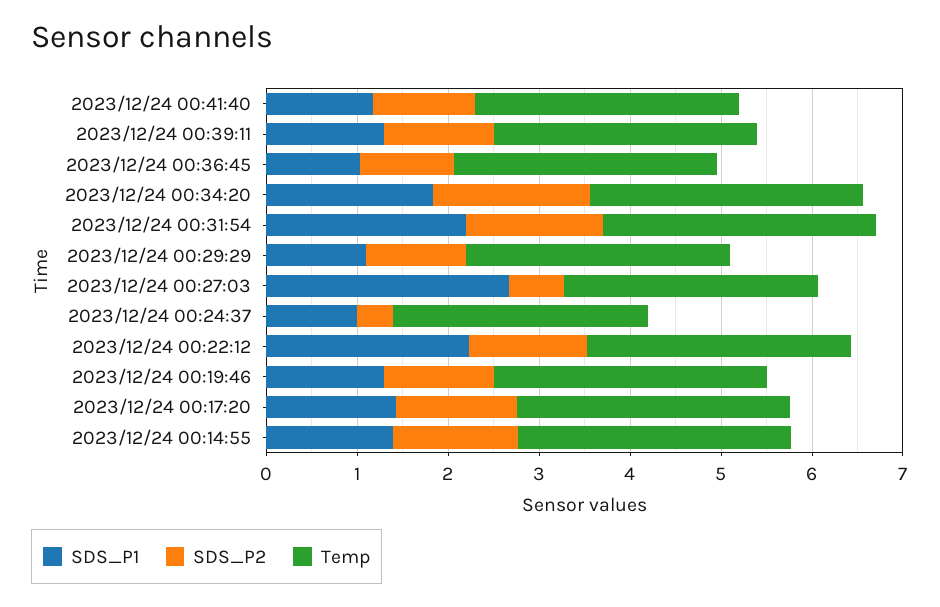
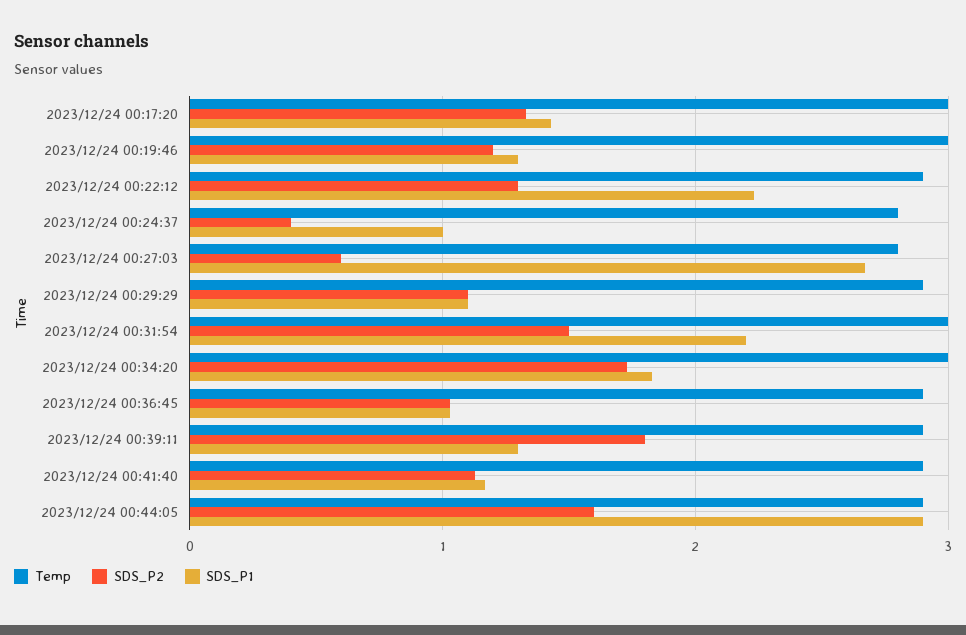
SDS_P2, 2023/12/24 00:39:11: 1.2 -> 1.8
SDS_P1, 2023/12/24 00:14:55: 1.4 -> none
SDS_P2, 2023/12/24 00:14:55: 1.4 -> none
Temp, 2023/12/24 00:14:55: 3 -> none
Temp, 2023/12/24 00:44:05: none -> 2.9
SDS_P2, 2023/12/24 00:44:05: none -> 1.6
SDS_P1, 2023/12/24 00:44:05: none -> 2.9

